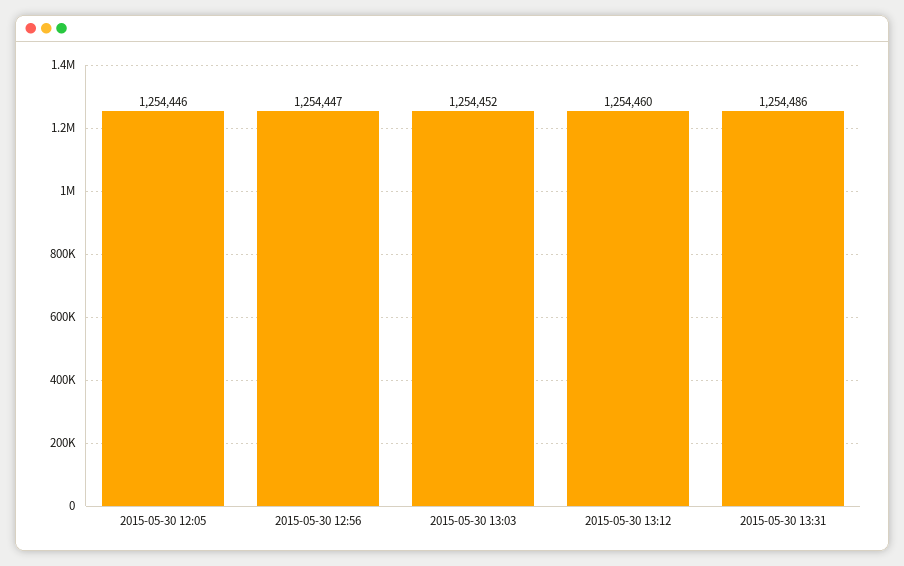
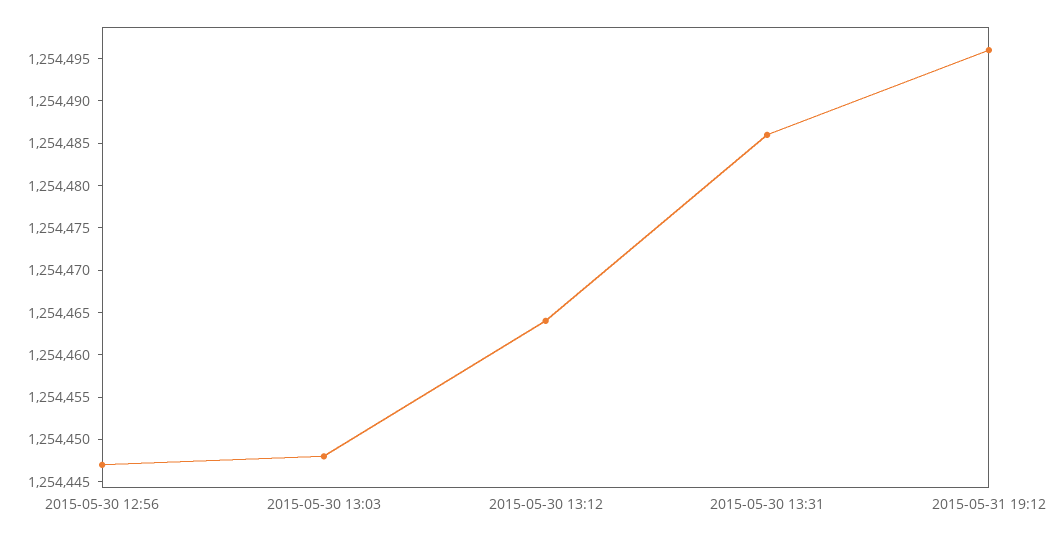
2015-05-30 12:05: 1254446 -> none
2015-05-30 13:03: 1254452 -> 1254448
2015-05-30 13:12: 1254460 -> 1254464
2015-05-31 19:12: none -> 1254496

